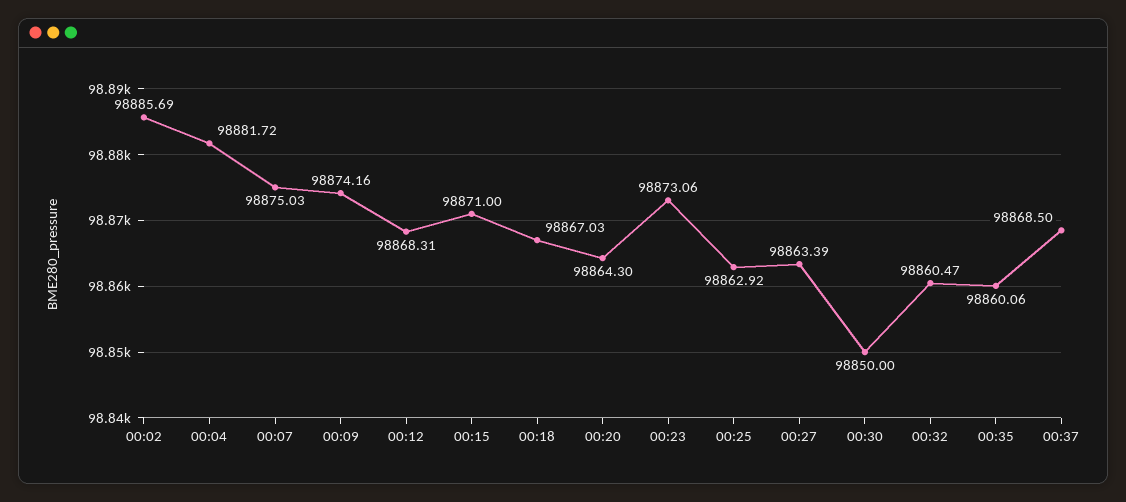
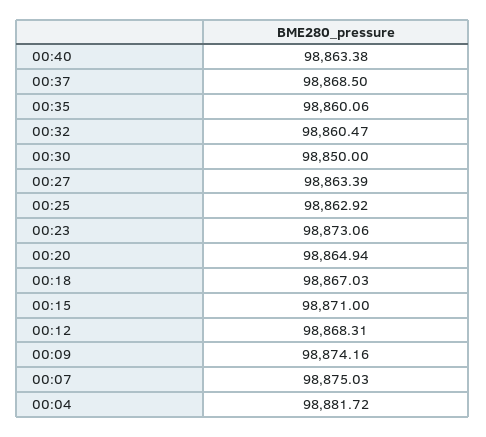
00:02: 98885.69 -> none
00:20: 98864.3 -> 98864.94
00:40: none -> 98863.38

